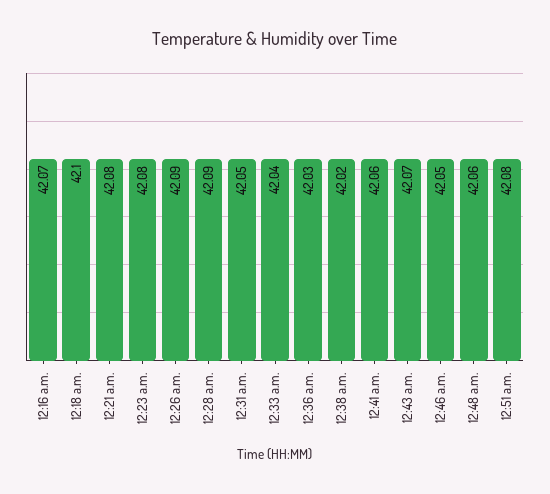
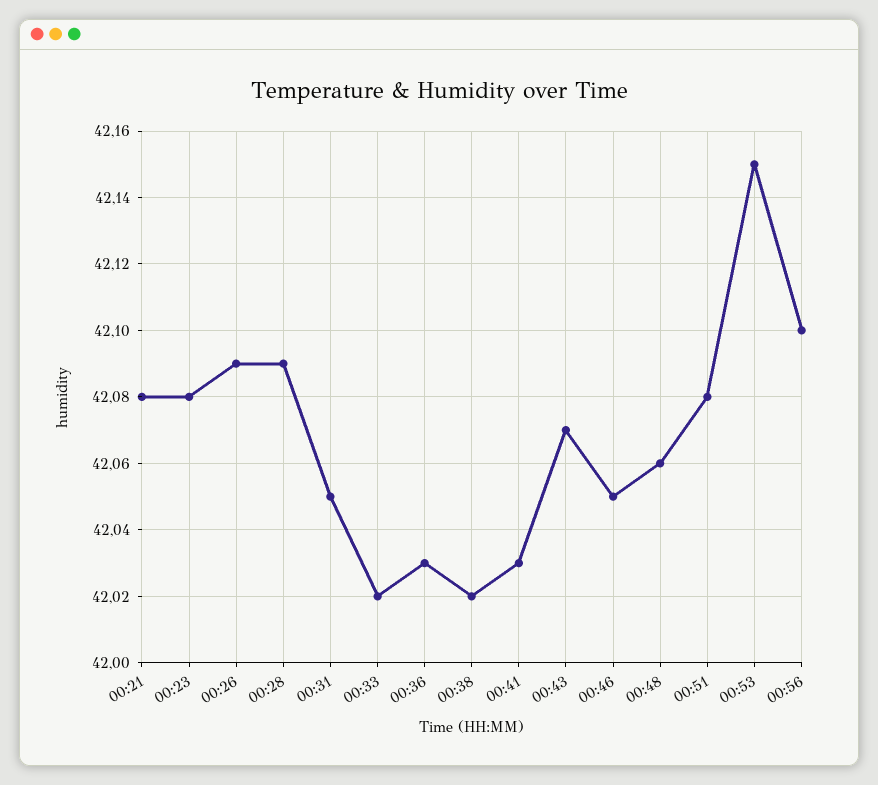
12:16 a.m.: 42.07 -> none
12:18 a.m.: 42.1 -> none
12:33 a.m.: 42.04 -> 42.02
12:41 a.m.: 42.06 -> 42.03
00:53: none -> 42.15
00:56: none -> 42.1

